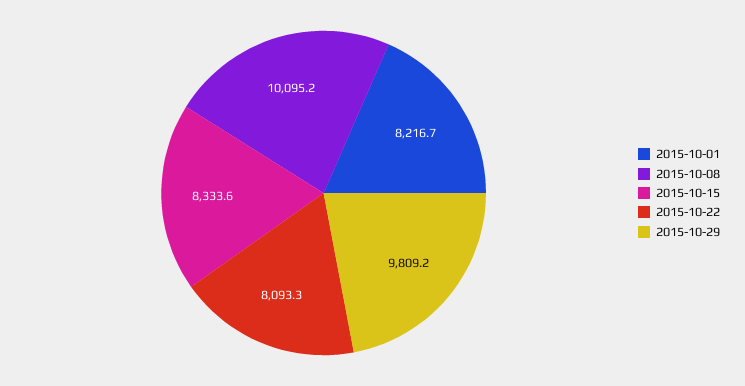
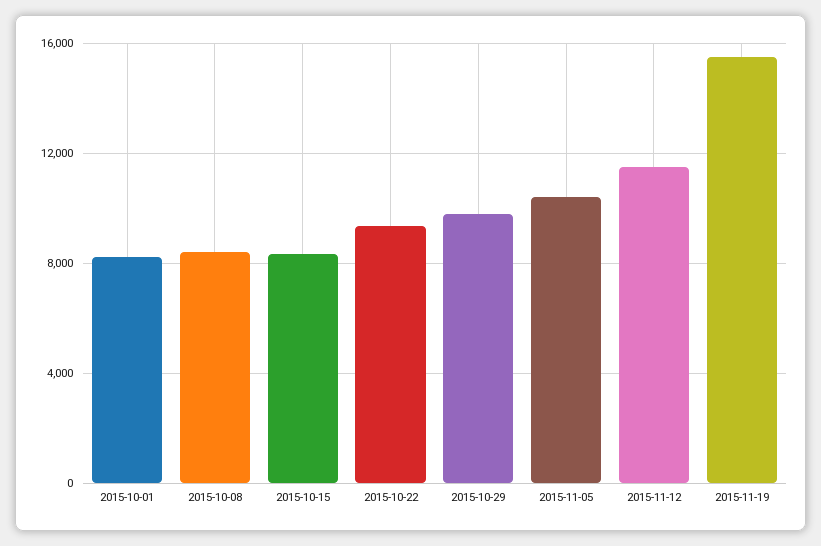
2015-10-08: 10095.2 -> 8500
2015-10-22: 8093.3 -> 9500
2015-11-05: none -> 10500
2015-11-12: none -> 11500
2015-11-19: none -> 15500

